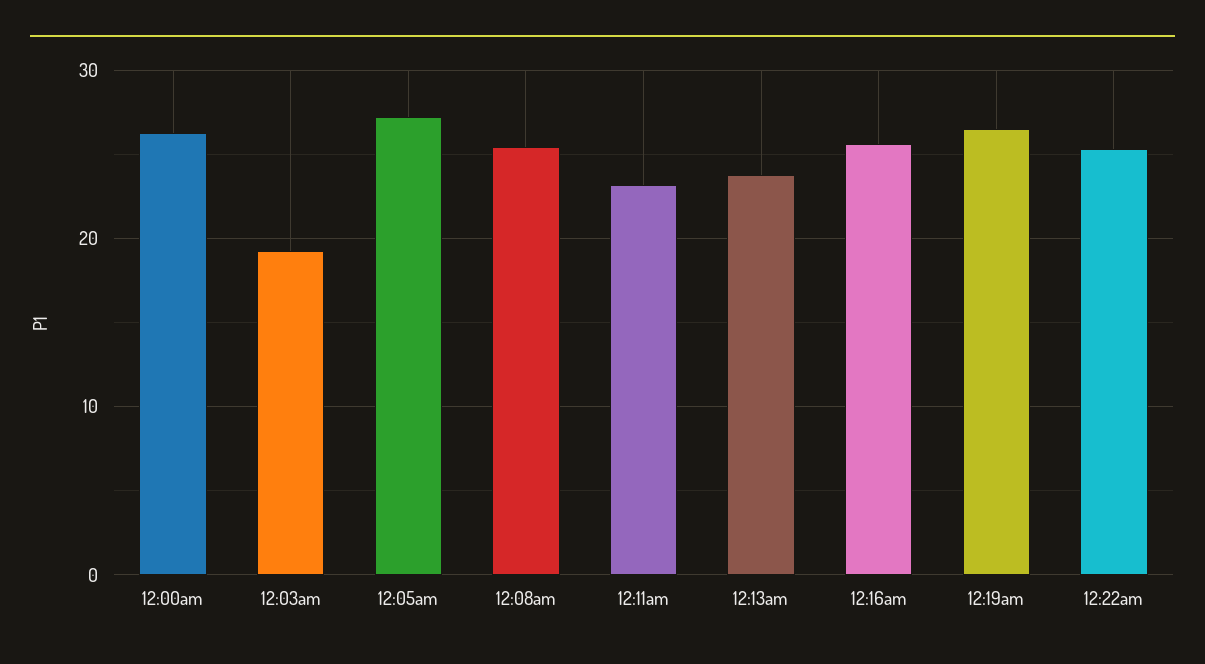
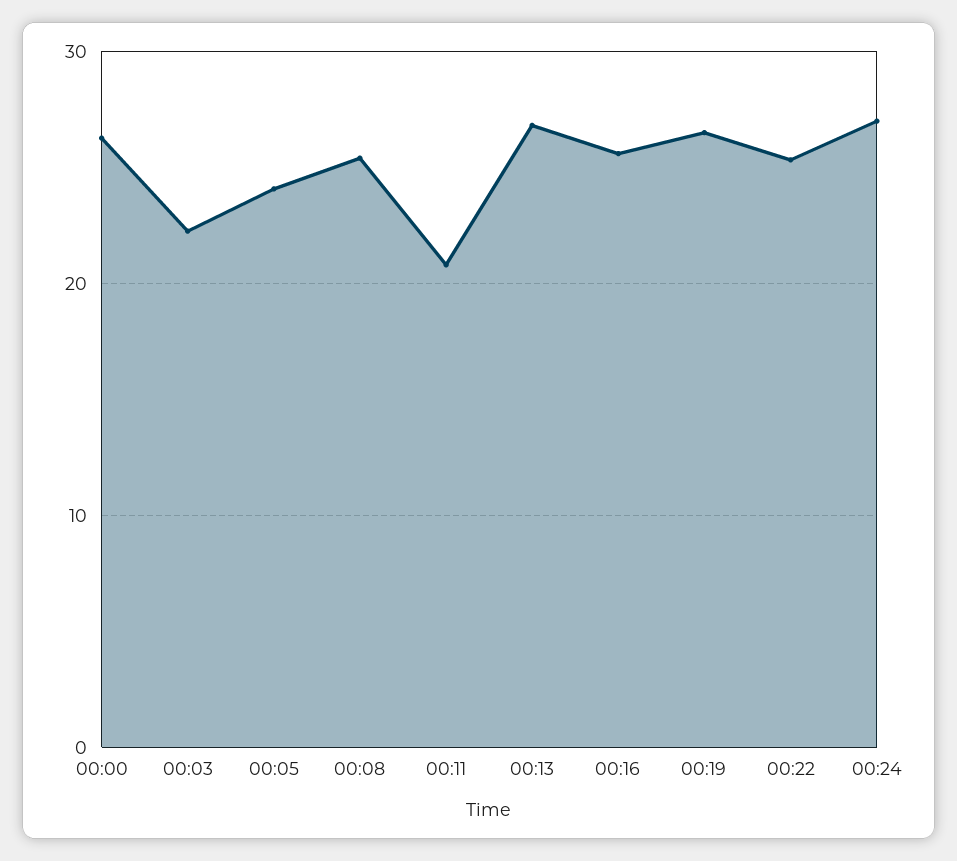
12:03am: 19 -> 22
12:05am: 27 -> 24
12:11am: 23 -> 21
12:13am: 24 -> 27
00:24: none -> 27

